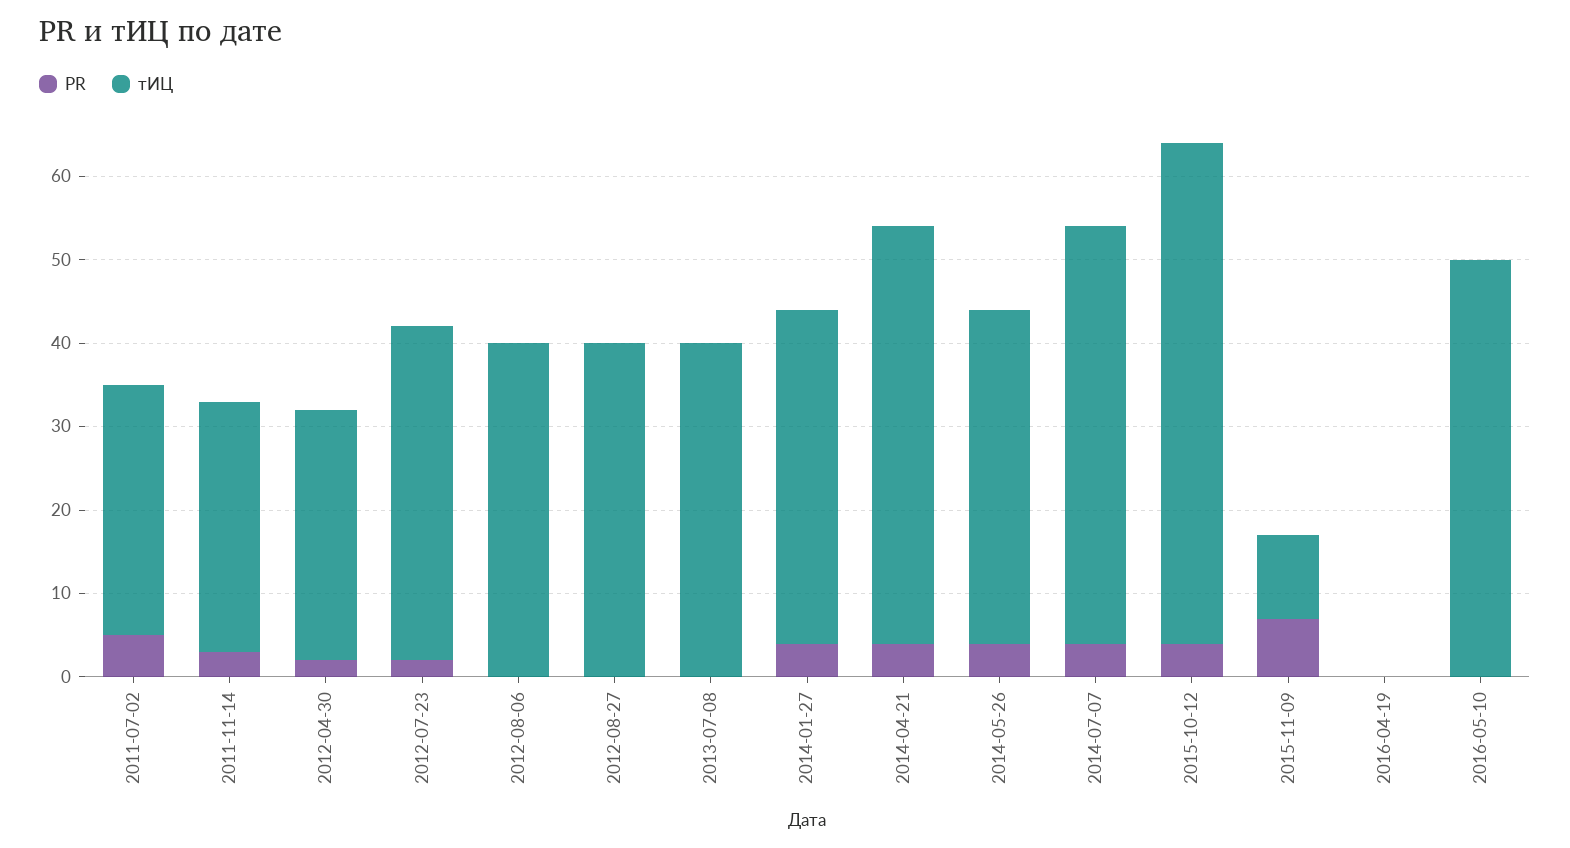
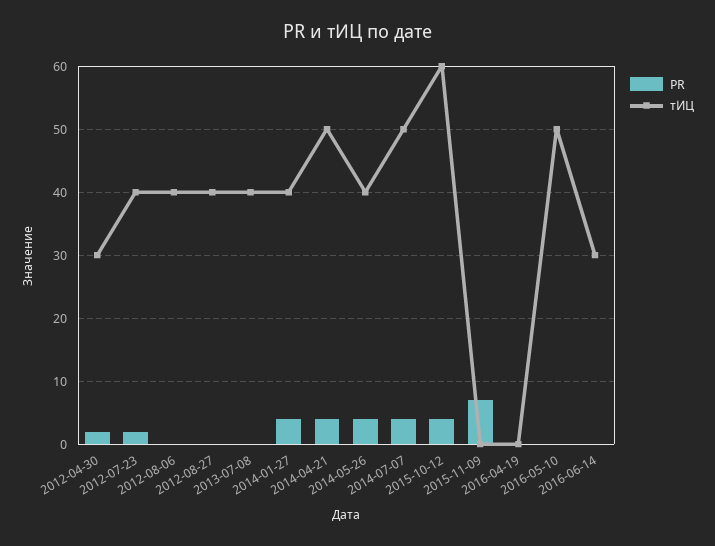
PR, 2011-07-02: 5 -> none
тИЦ, 2011-07-02: 30 -> none
PR, 2011-11-14: 3 -> none
тИЦ, 2011-11-14: 30 -> none
тИЦ, 2015-11-09: 10 -> 0
PR, 2016-06-14: none -> 0
тИЦ, 2016-06-14: none -> 30

